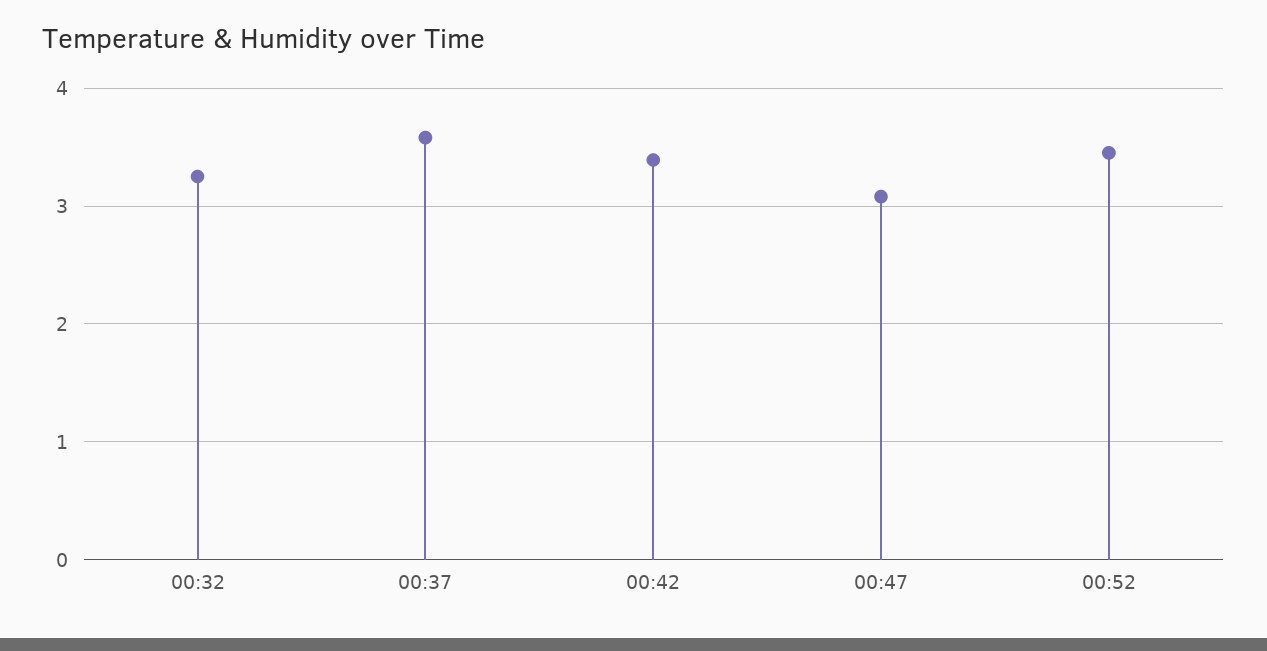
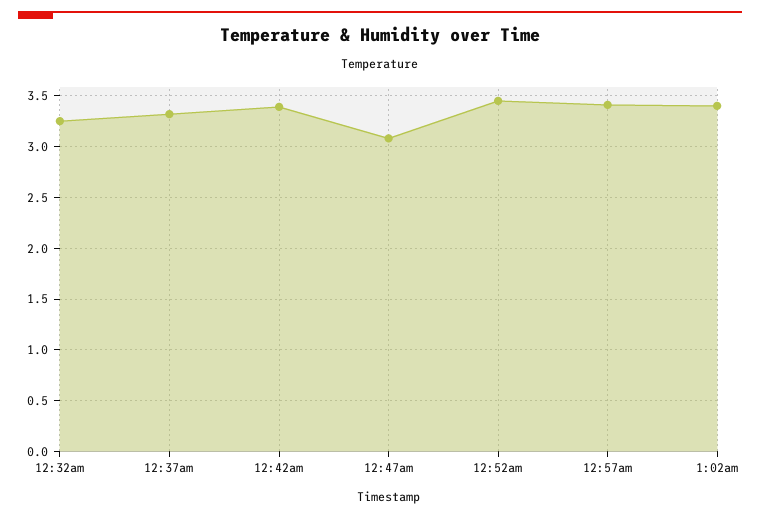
00:37: 3.6 -> 3.3
12:57am: none -> 3.4
1:02am: none -> 3.4

